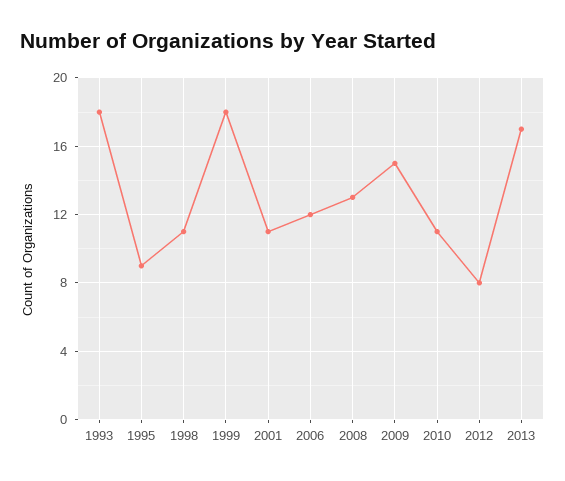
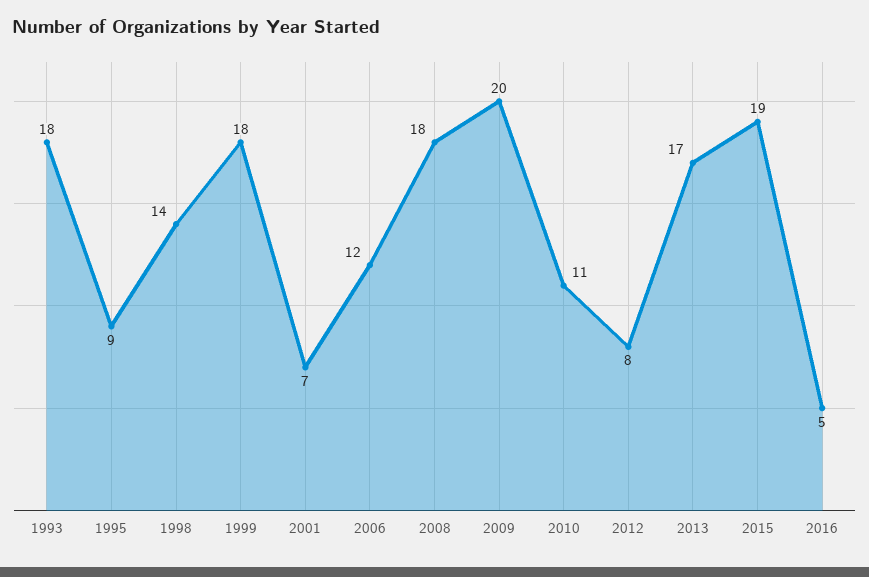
1998: 11 -> 14
2001: 11 -> 7
2008: 13 -> 18
2009: 15 -> 20
2015: none -> 19
2016: none -> 5

